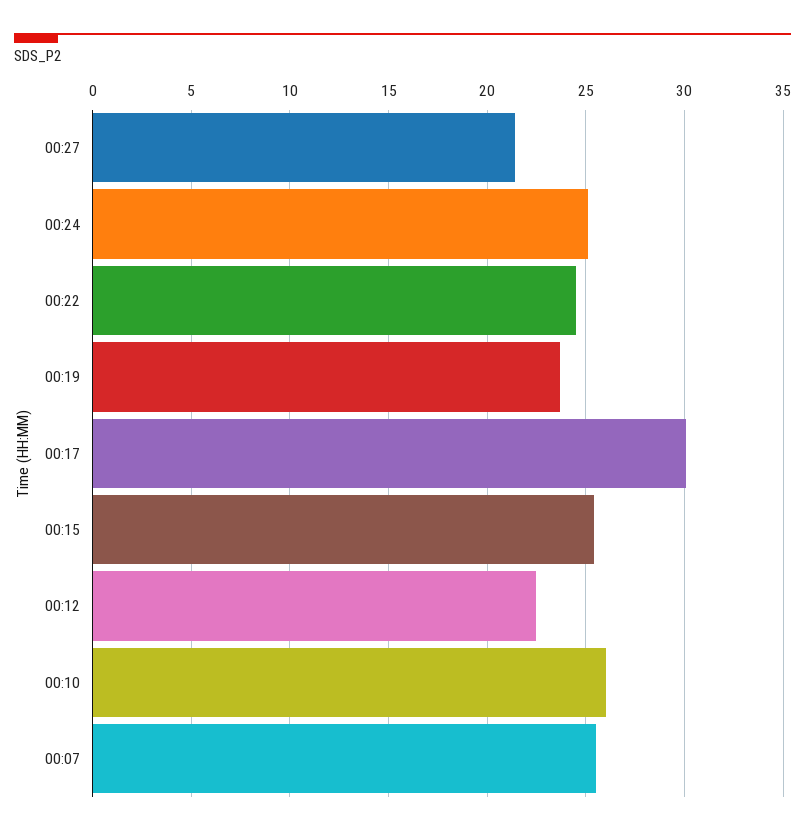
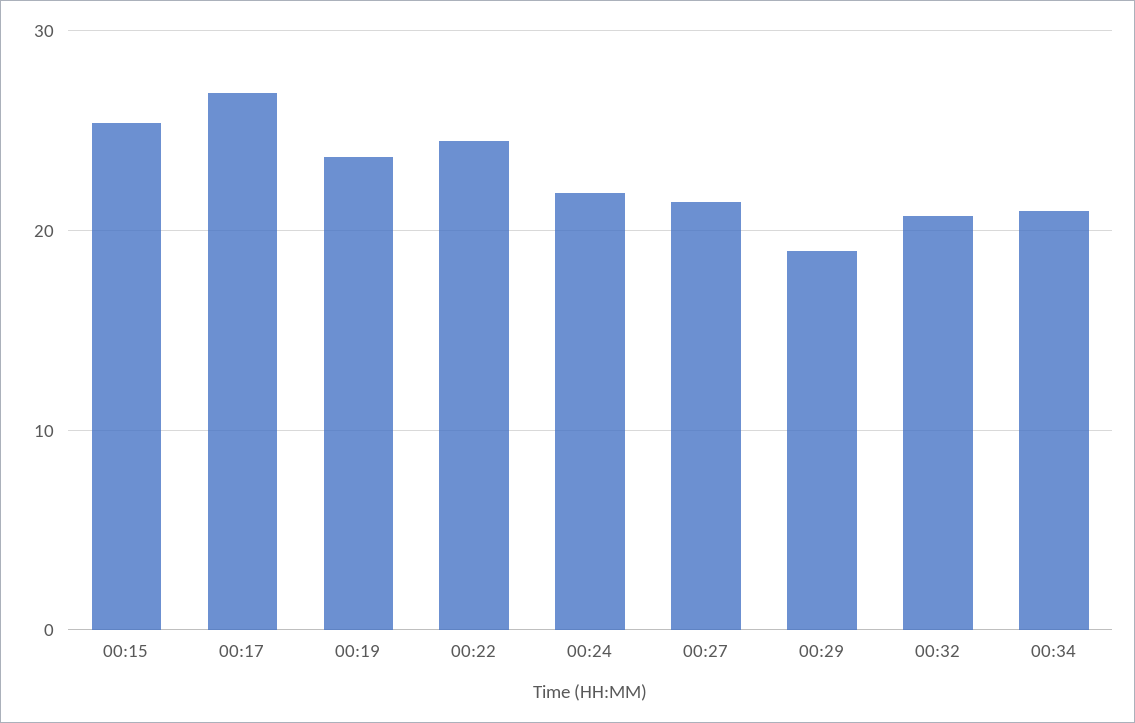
00:24: 25 -> 22
00:17: 30 -> 27
00:12: 22.5 -> none
00:10: 26 -> none
00:07: 25.5 -> none
00:29: none -> 19
00:32: none -> 21
00:34: none -> 21

